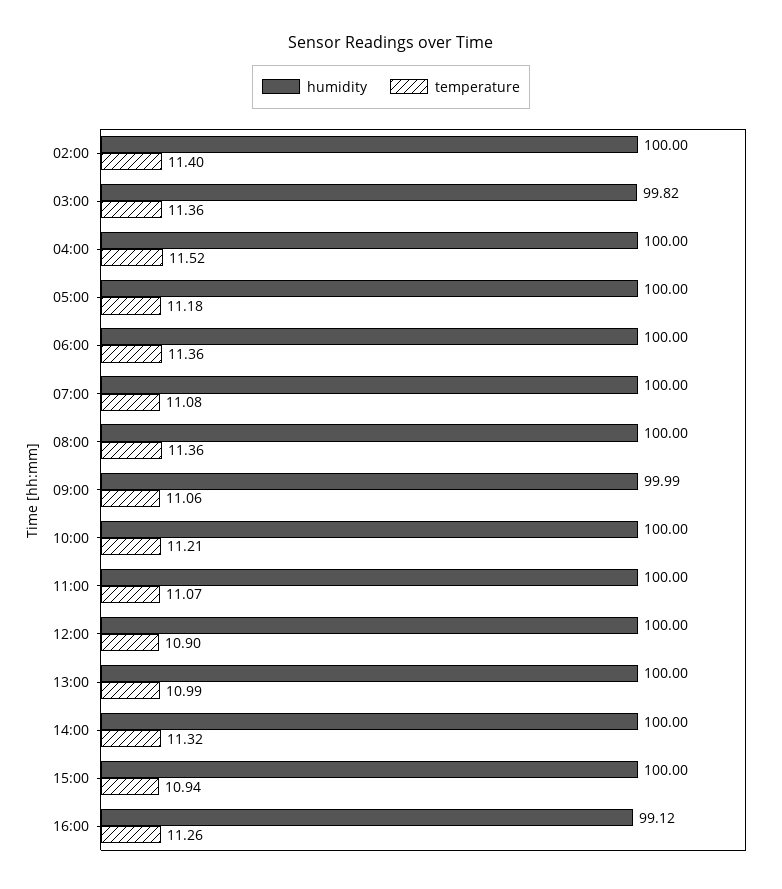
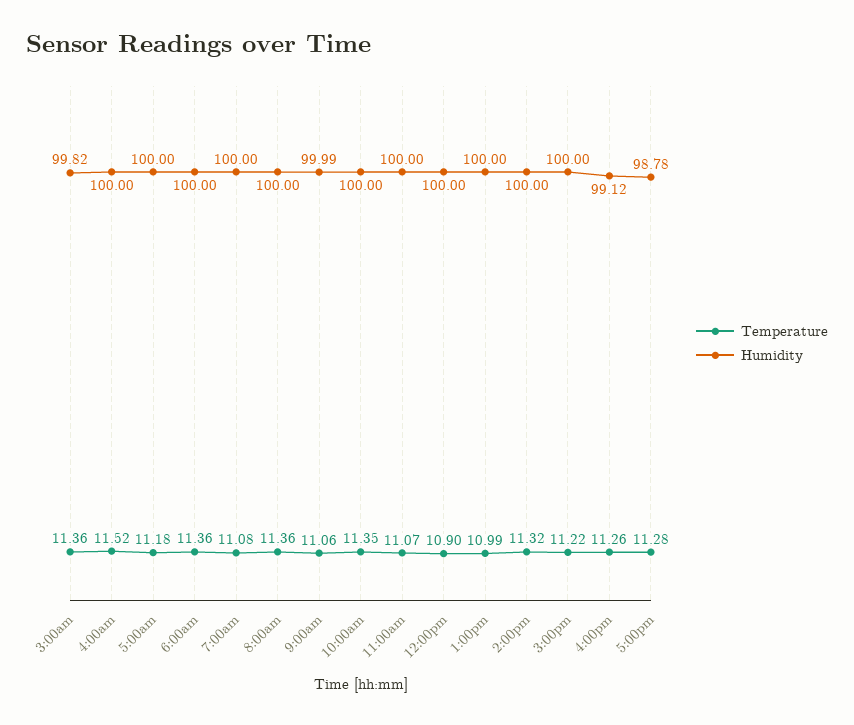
humidity, 02:00: 100 -> none
temperature, 02:00: 11.4 -> none
temperature, 10:00: 11.21 -> 11.35
temperature, 15:00: 10.94 -> 11.22
temperature, 5:00pm: none -> 11.28
humidity, 5:00pm: none -> 98.78

